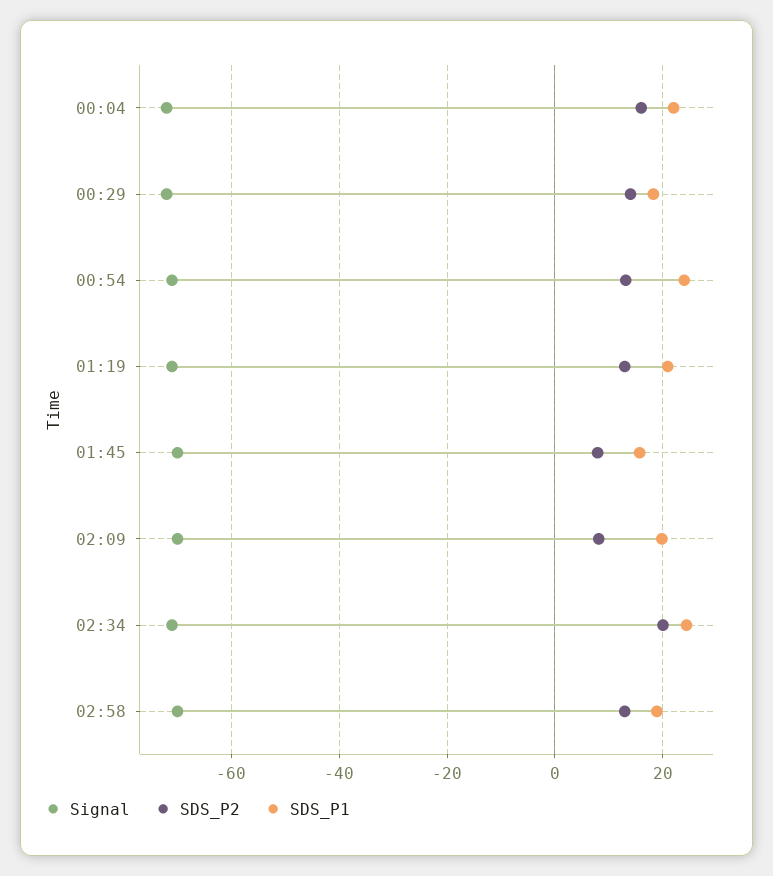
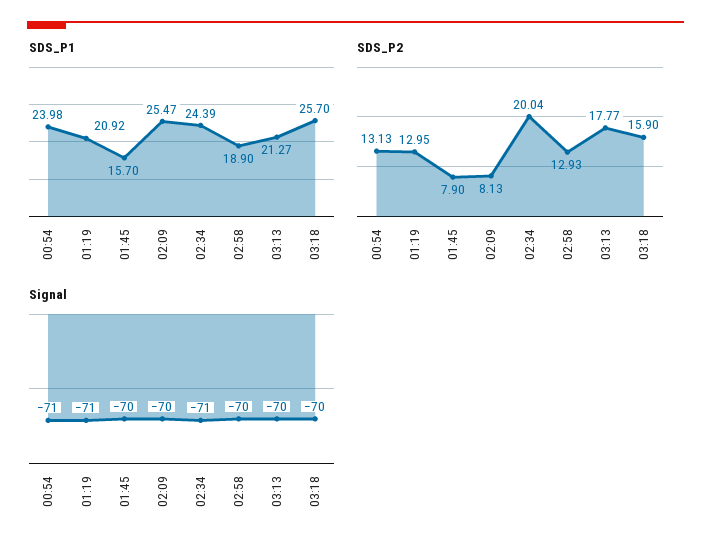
Signal, 00:04: -72 -> none
SDS_P2, 00:04: 16 -> none
SDS_P1, 00:04: 22 -> none
Signal, 00:29: -72 -> none
SDS_P2, 00:29: 14 -> none
SDS_P1, 00:29: 18 -> none
SDS_P1, 02:09: 20 -> 25.47
SDS_P1, 03:13: none -> 21.27
SDS_P1, 03:18: none -> 25.7
SDS_P2, 03:13: none -> 17.77
SDS_P2, 03:18: none -> 15.9
Signal, 03:13: none -> -70
Signal, 03:18: none -> -70

